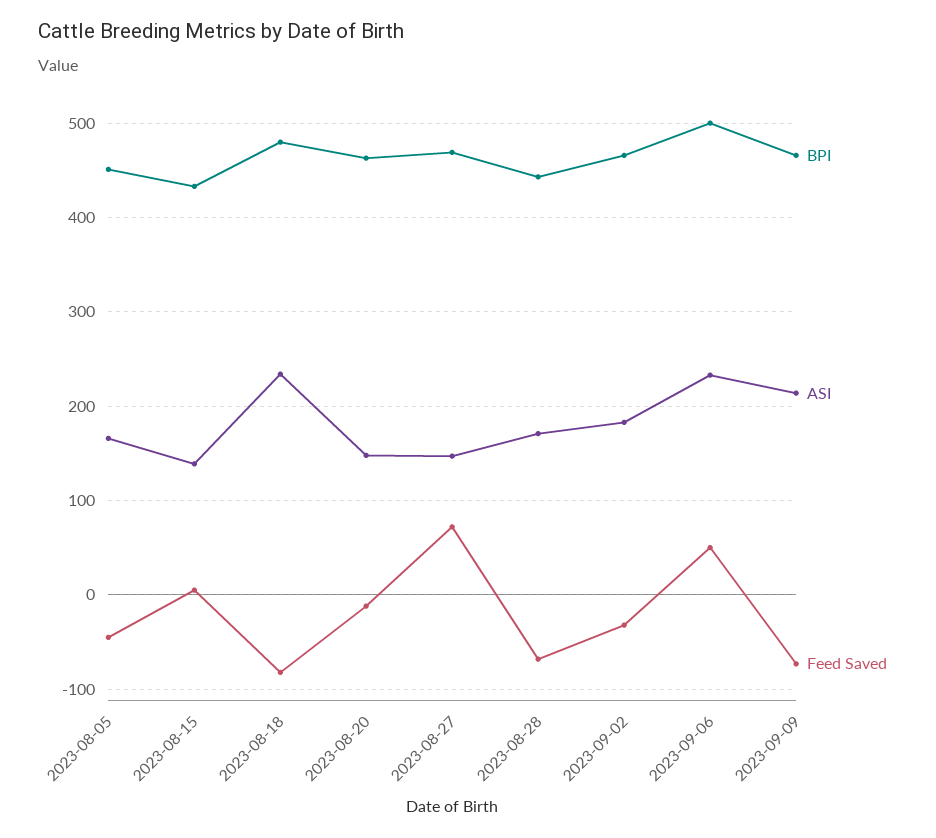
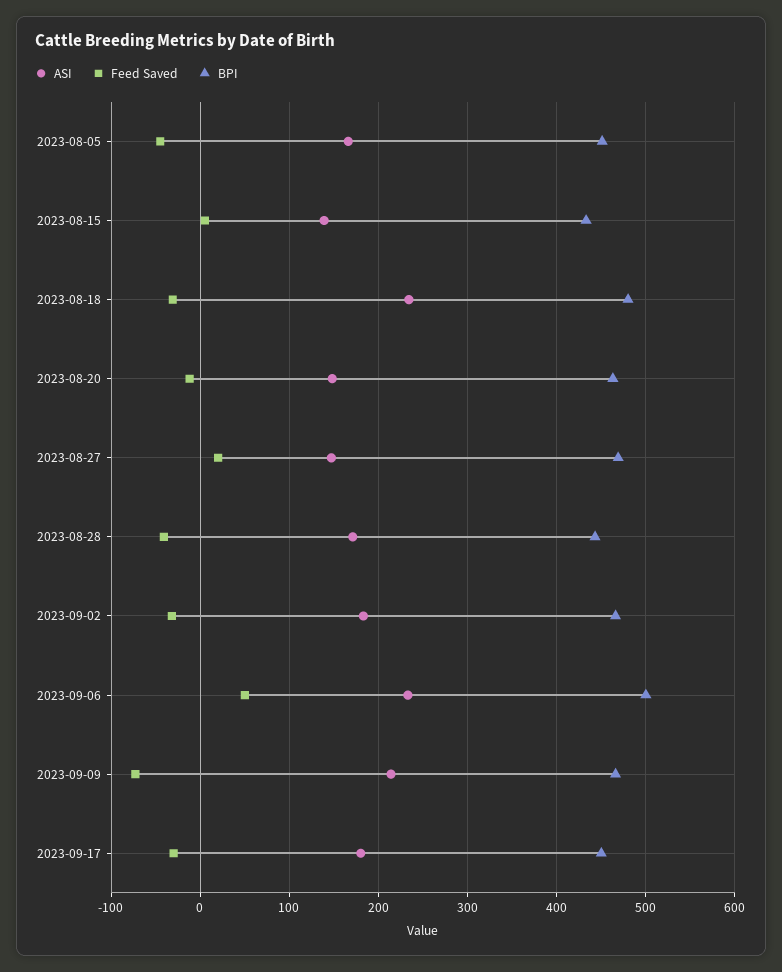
Feed Saved, 2023-08-18: -80 -> -30
Feed Saved, 2023-08-27: 70 -> 20
Feed Saved, 2023-08-28: -70 -> -40
ASI, 2023-09-17: none -> 180
Feed Saved, 2023-09-17: none -> -30
BPI, 2023-09-17: none -> 450

